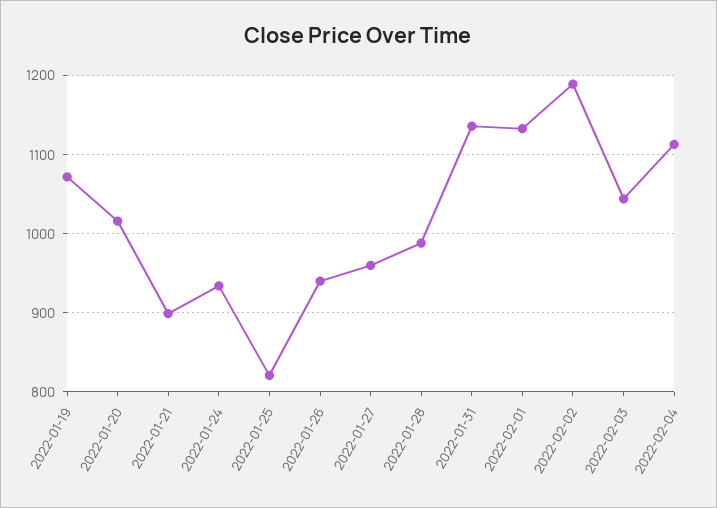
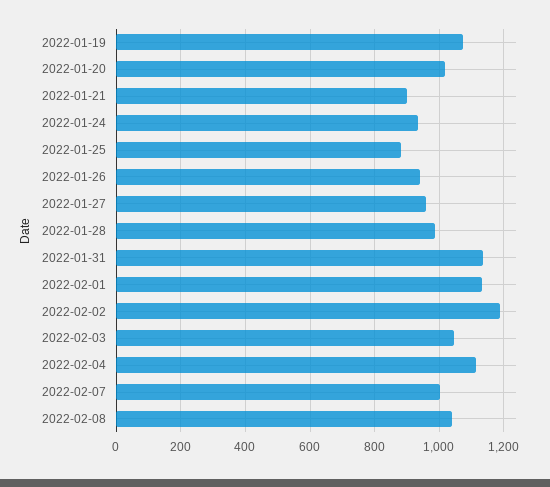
2022-01-25: 820 -> 880
2022-02-07: none -> 1000
2022-02-08: none -> 1040

